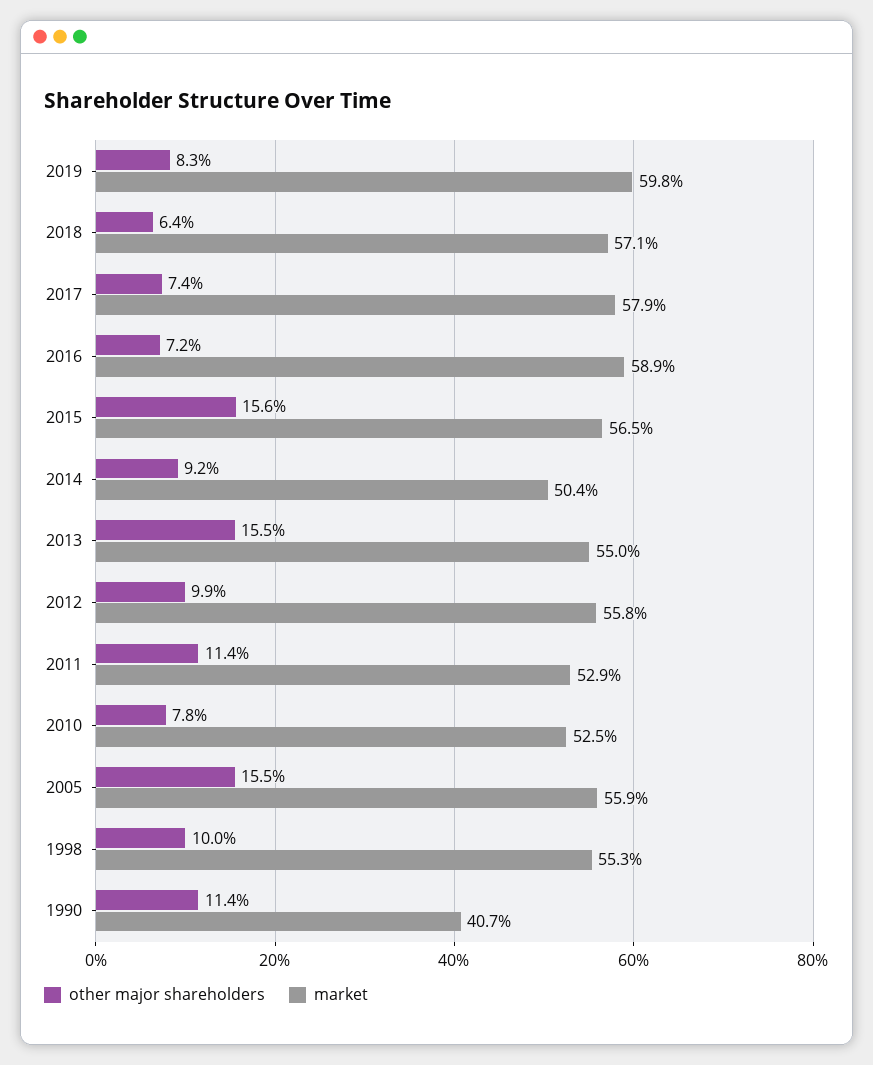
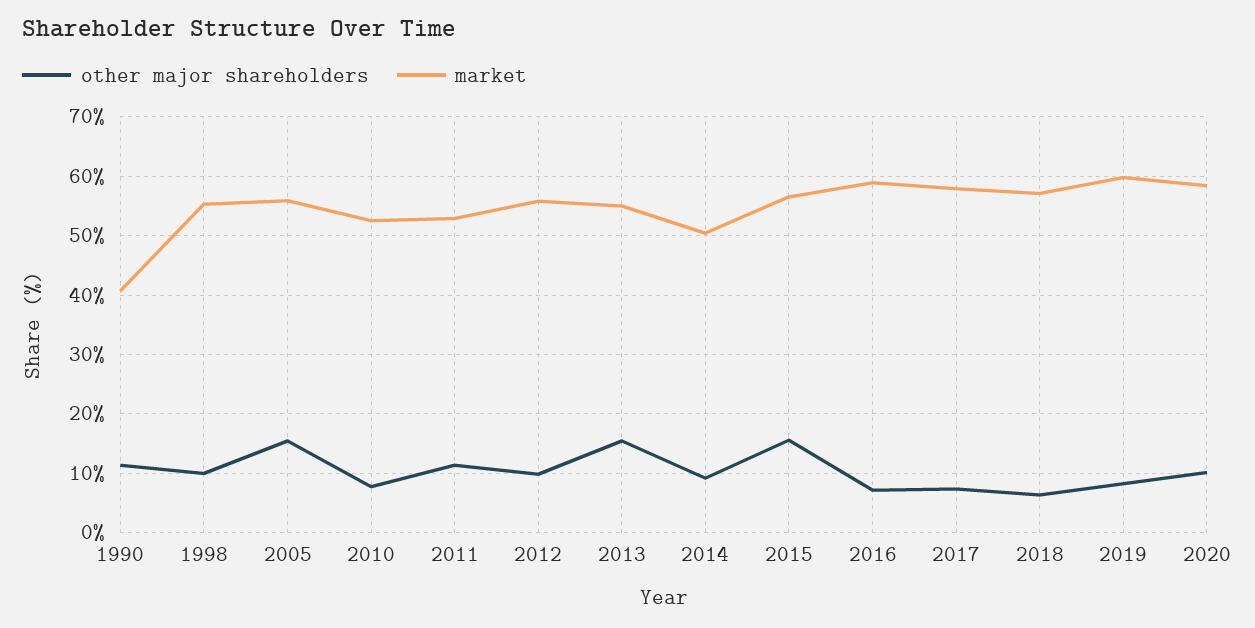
other major shareholders, 2020: none -> 10
market, 2020: none -> 58

